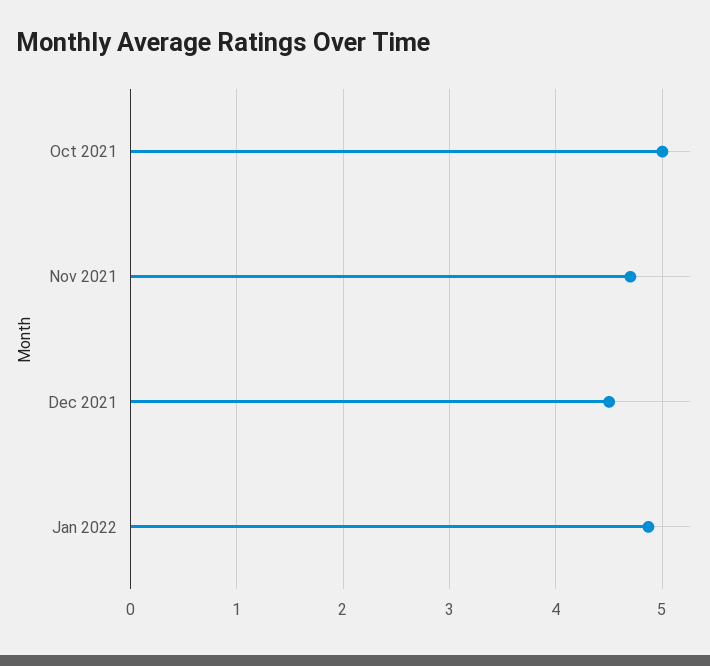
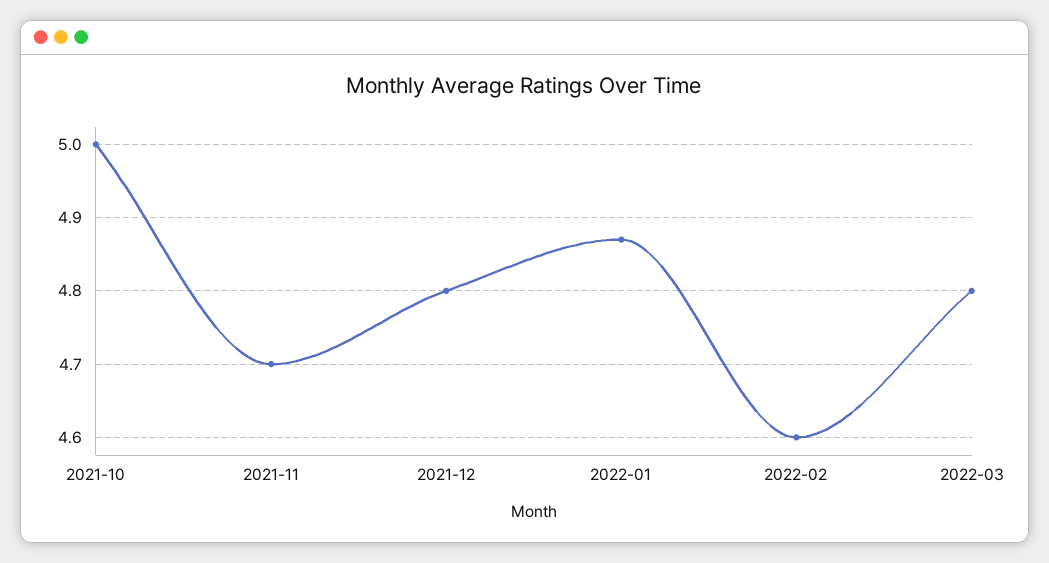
Dec 2021: 4.5 -> 4.8
2022-02: none -> 4.6
2022-03: none -> 4.8

